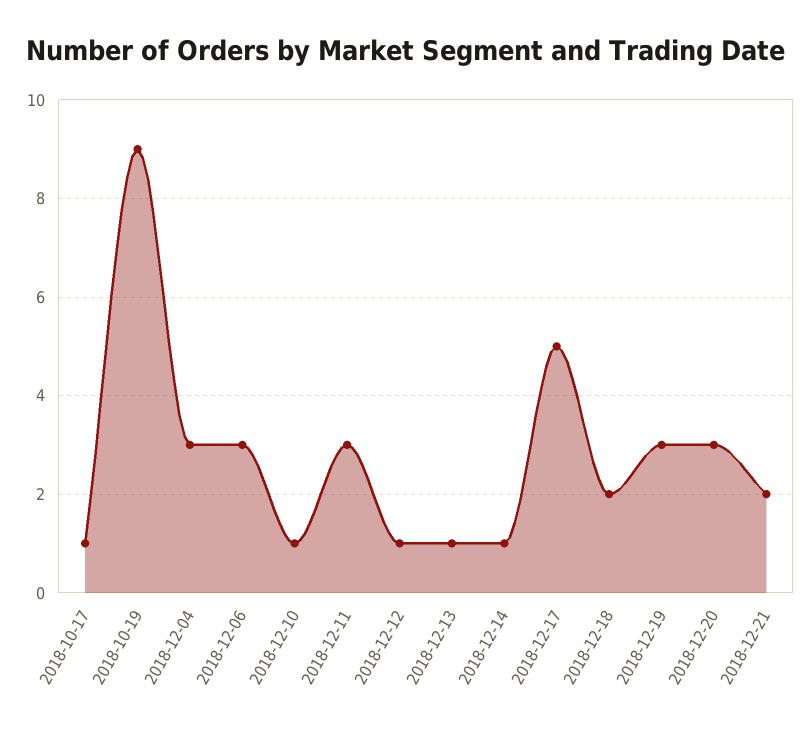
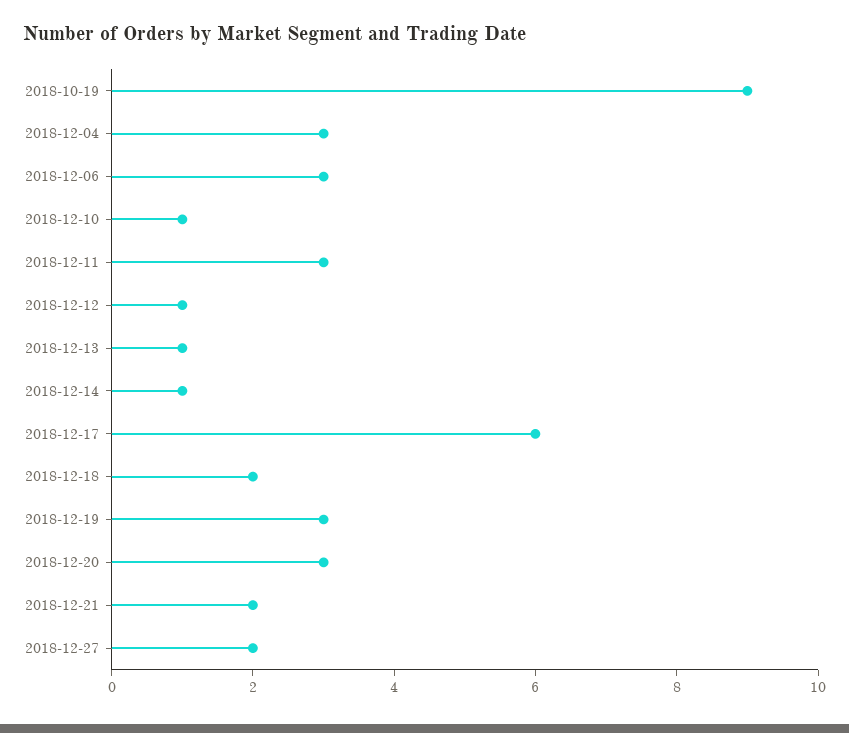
2018-10-17: 1 -> none
2018-12-17: 5 -> 6
2018-12-27: none -> 2

